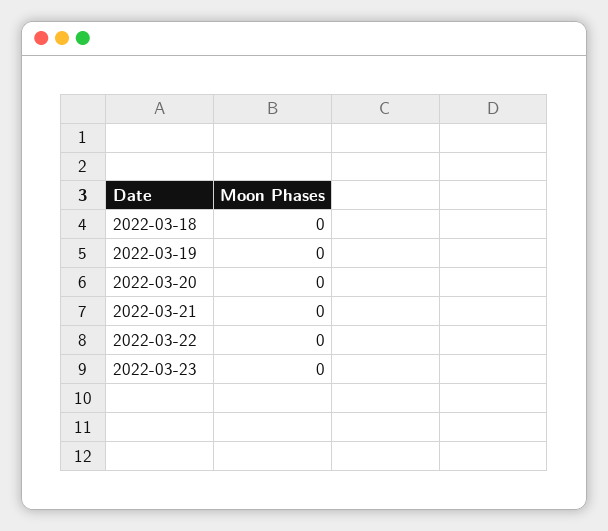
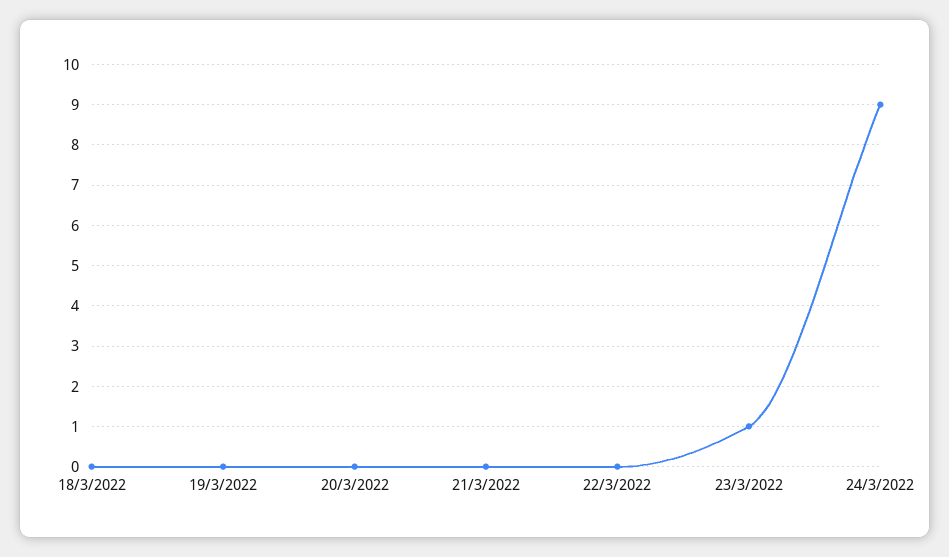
2022-03-23: 0 -> 1
24/3/2022: none -> 9

